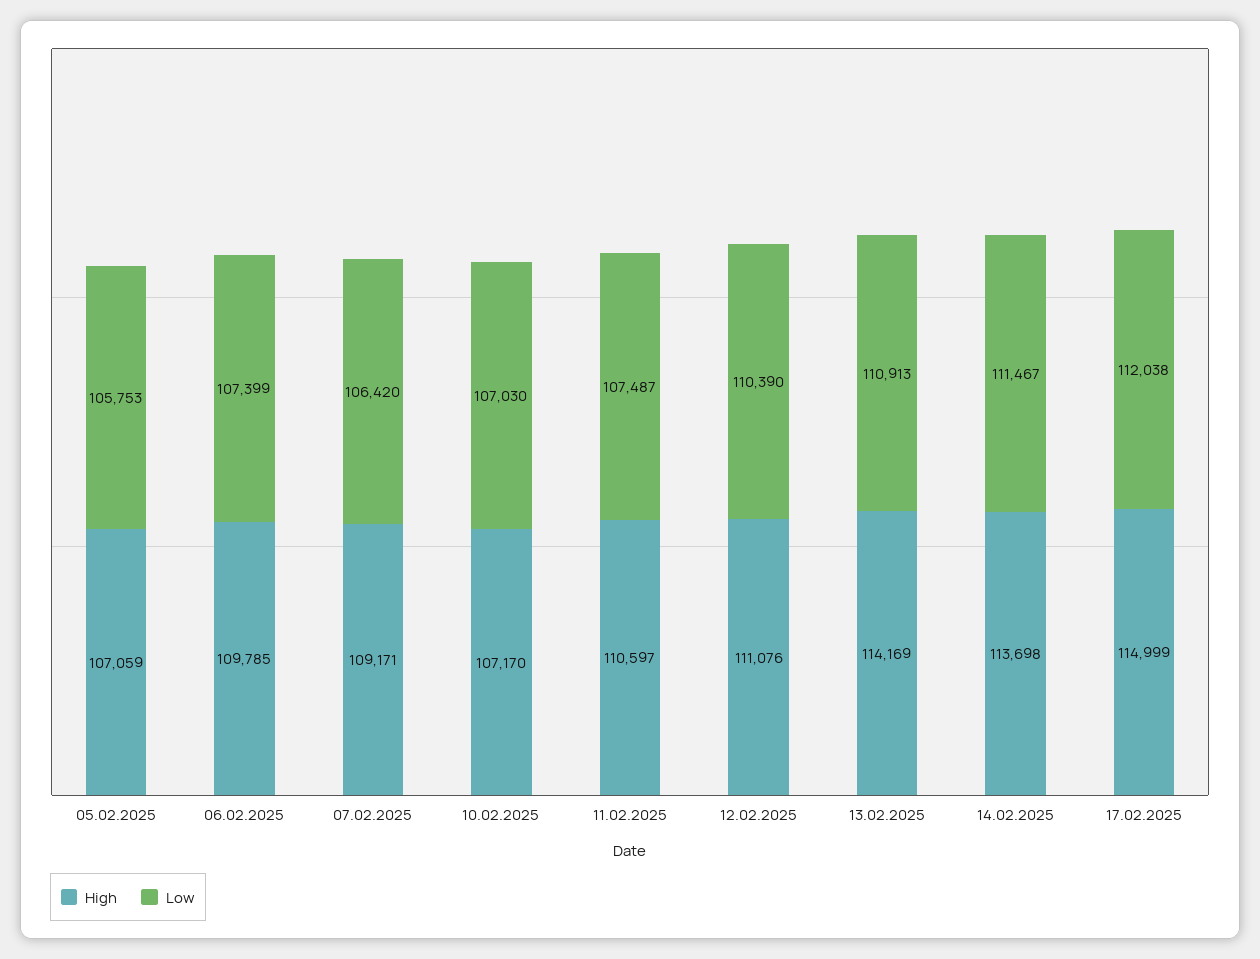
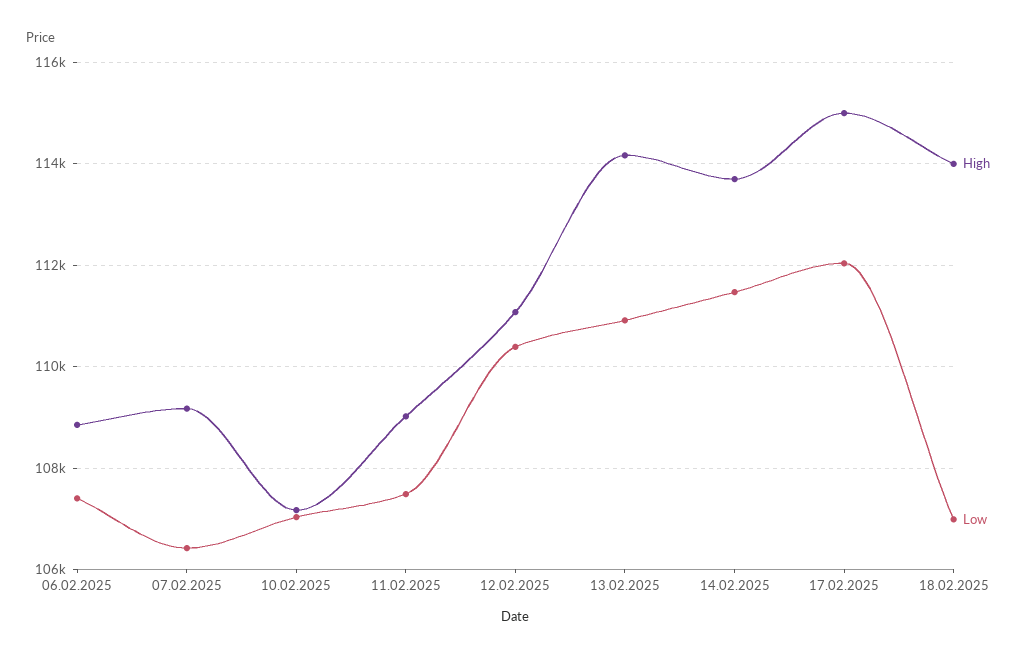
High, 05.02.2025: 107059 -> none
Low, 05.02.2025: 105753 -> none
High, 06.02.2025: 109785 -> 108800
High, 11.02.2025: 110597 -> 109000
High, 18.02.2025: none -> 114000
Low, 18.02.2025: none -> 107000

